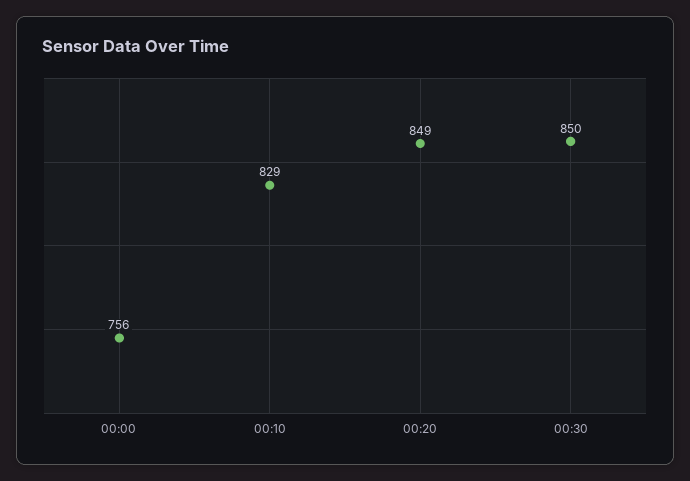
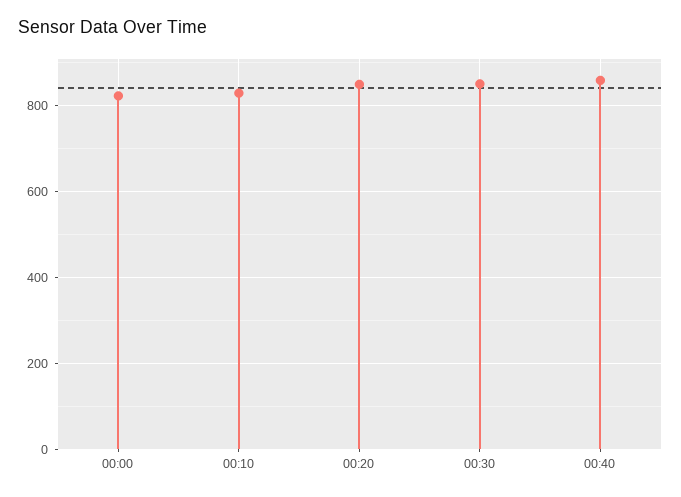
00:00: 756 -> 820
00:40: none -> 860

